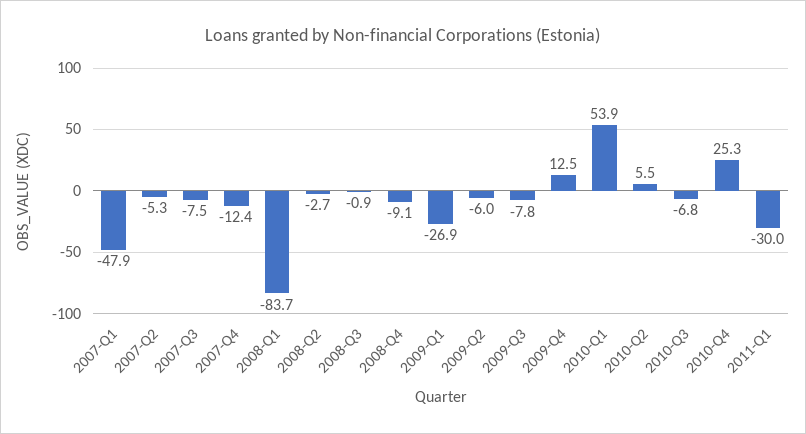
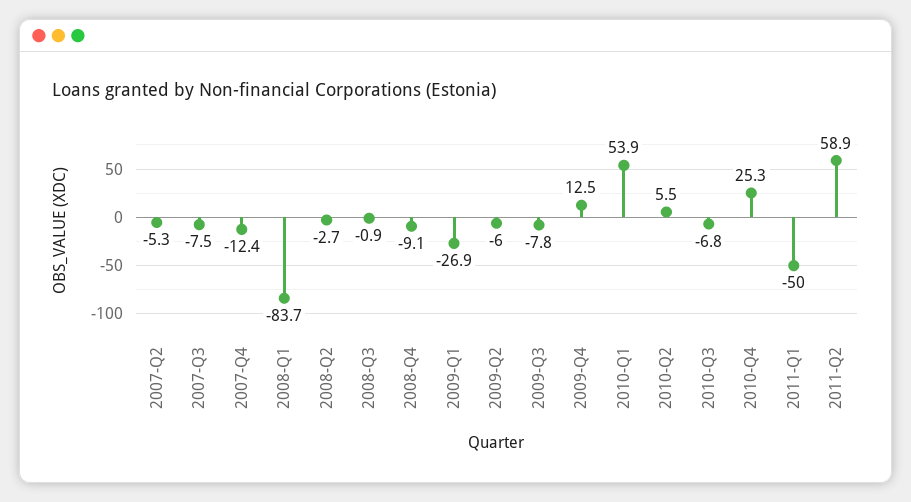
2007-Q1: -47.9 -> none
2011-Q1: -30 -> -50
2011-Q2: none -> 58.9

